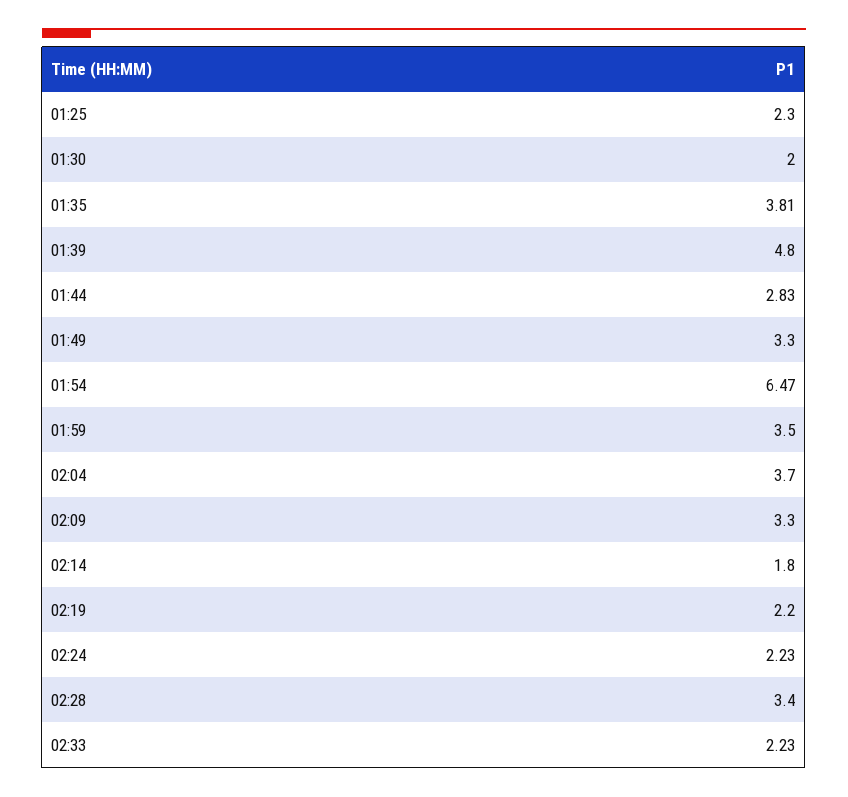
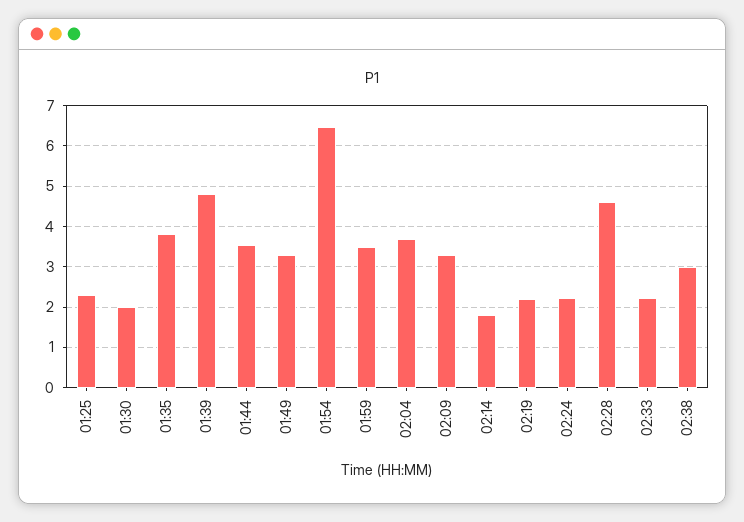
01:44: 2.83 -> 3.6
02:28: 3.4 -> 4.6
02:38: none -> 3

